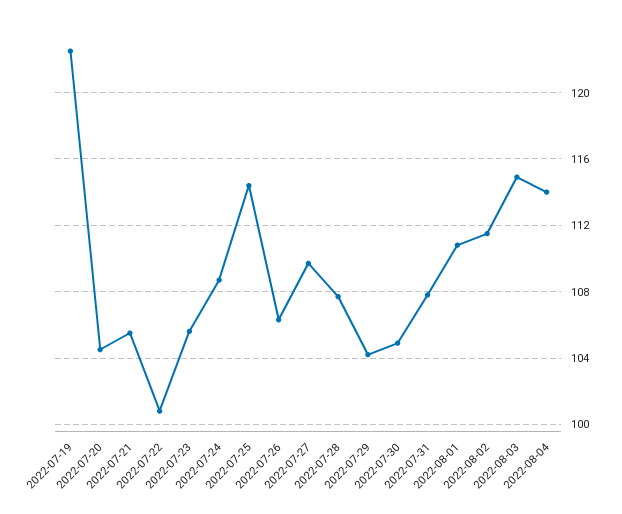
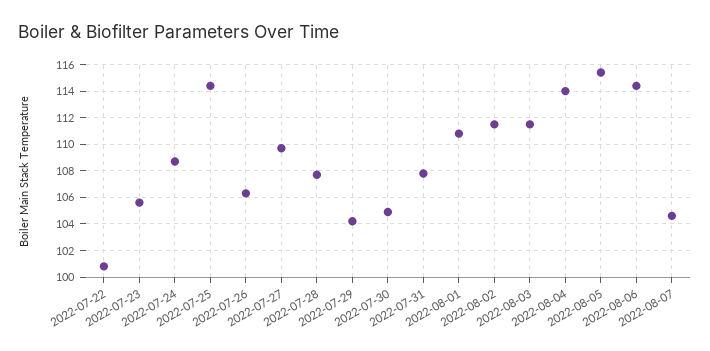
2022-07-19: 122.5 -> none
2022-07-20: 104.5 -> none
2022-07-21: 105.5 -> none
2022-08-03: 115 -> 111.5
2022-08-05: none -> 115.5
2022-08-06: none -> 114.5
2022-08-07: none -> 104.5

